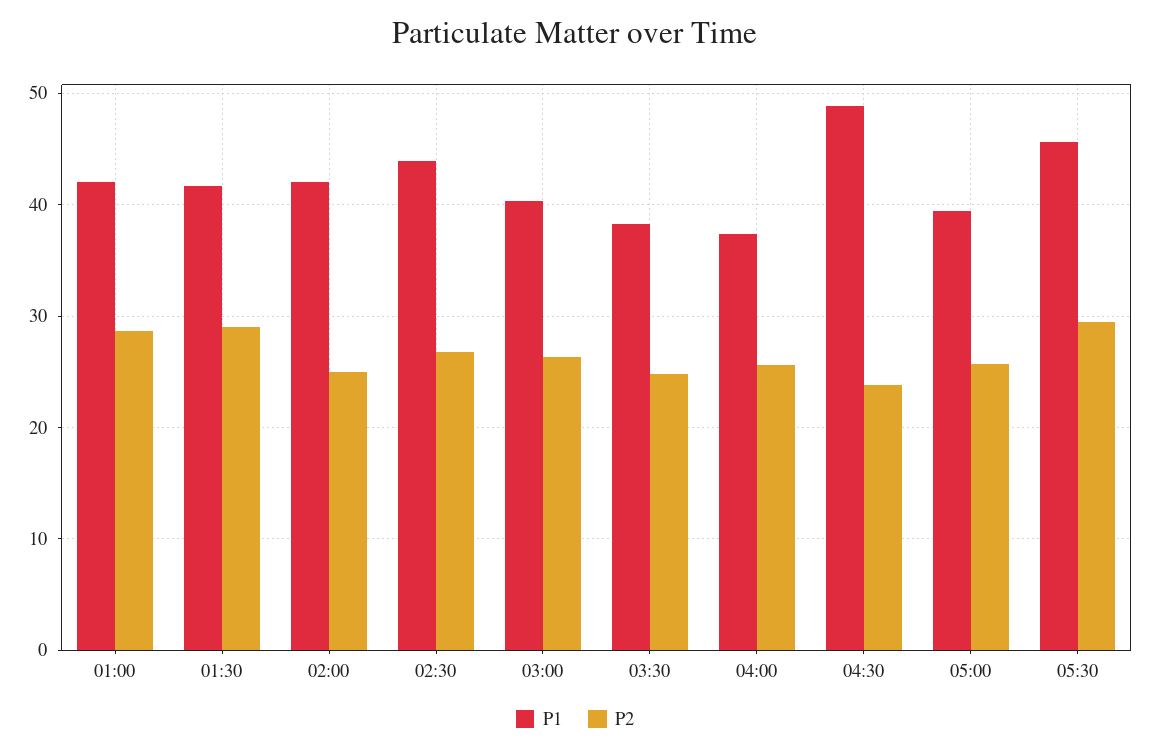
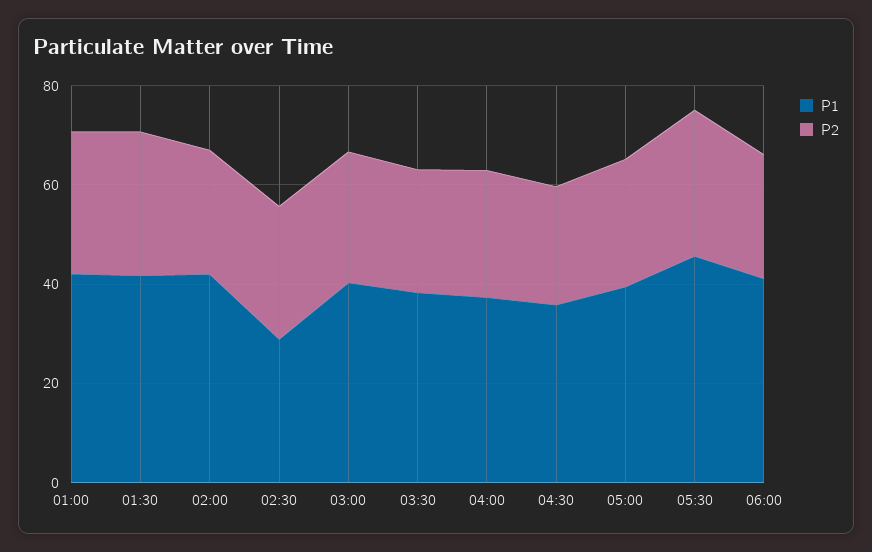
P1, 02:30: 44 -> 30
P1, 04:30: 49 -> 35
P1, 06:00: none -> 40
P2, 06:00: none -> 25

